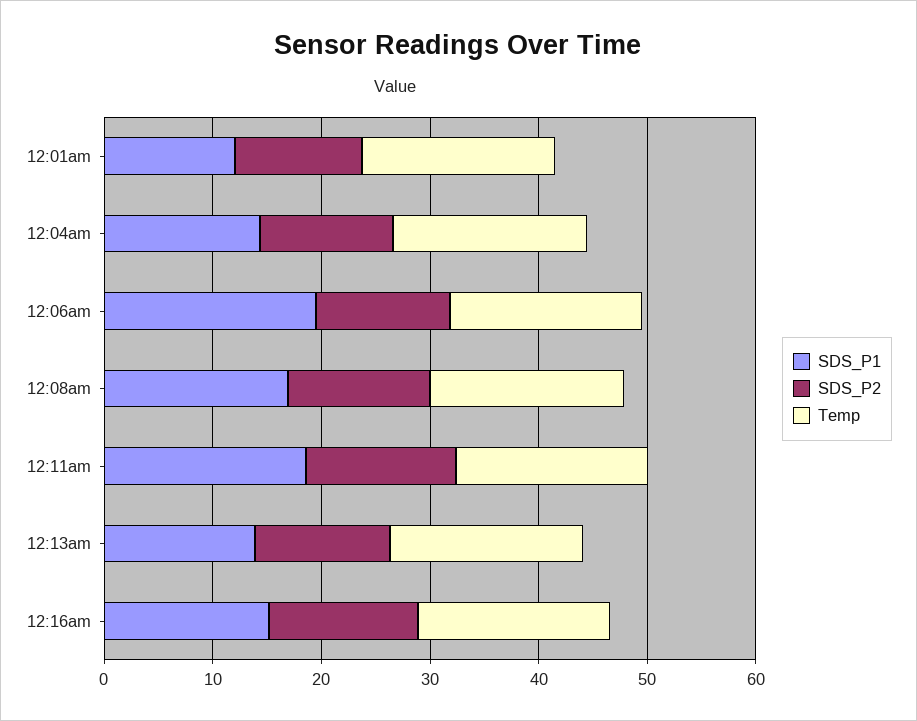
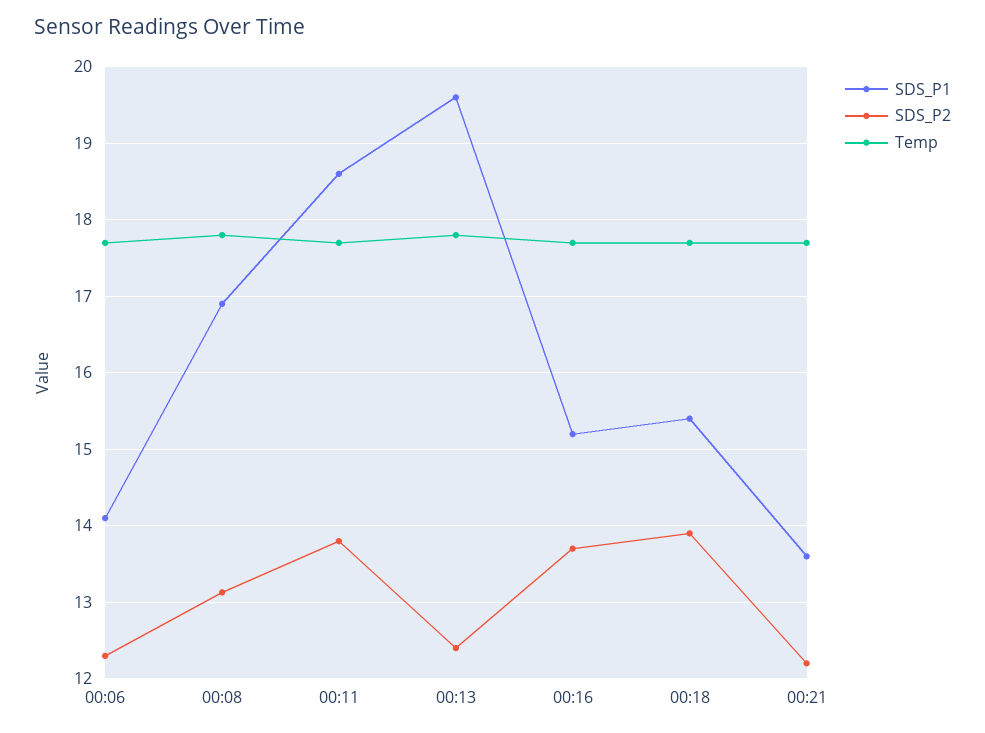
SDS_P1, 12:01am: 12 -> none
SDS_P2, 12:01am: 12 -> none
Temp, 12:01am: 18 -> none
SDS_P1, 12:04am: 14 -> none
SDS_P2, 12:04am: 12 -> none
Temp, 12:04am: 18 -> none
SDS_P1, 12:06am: 20 -> 14.1
SDS_P1, 12:13am: 14 -> 19.6
SDS_P1, 00:18: none -> 15.4
SDS_P2, 00:18: none -> 13.9
Temp, 00:18: none -> 17.7
SDS_P1, 00:21: none -> 13.6
SDS_P2, 00:21: none -> 12.2
Temp, 00:21: none -> 17.7

